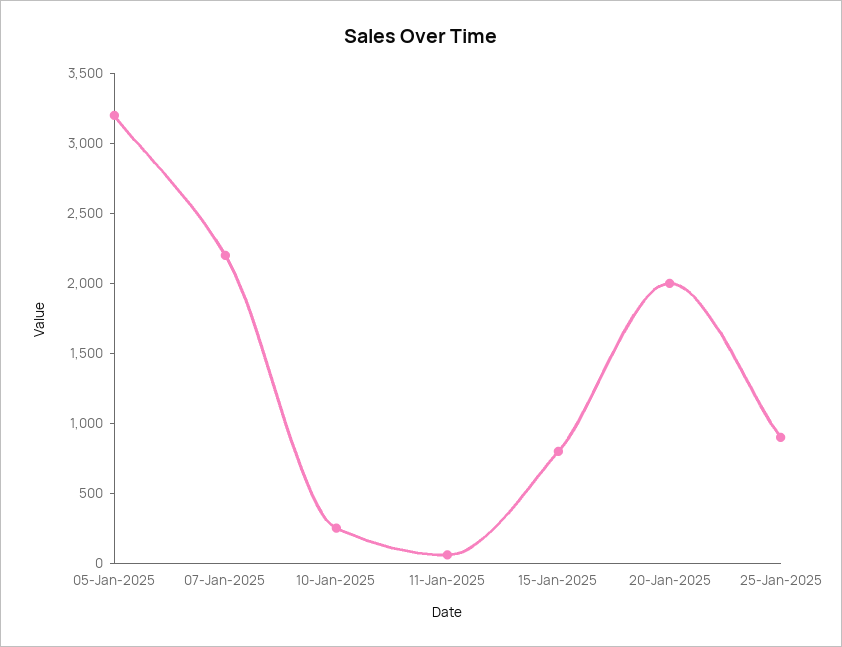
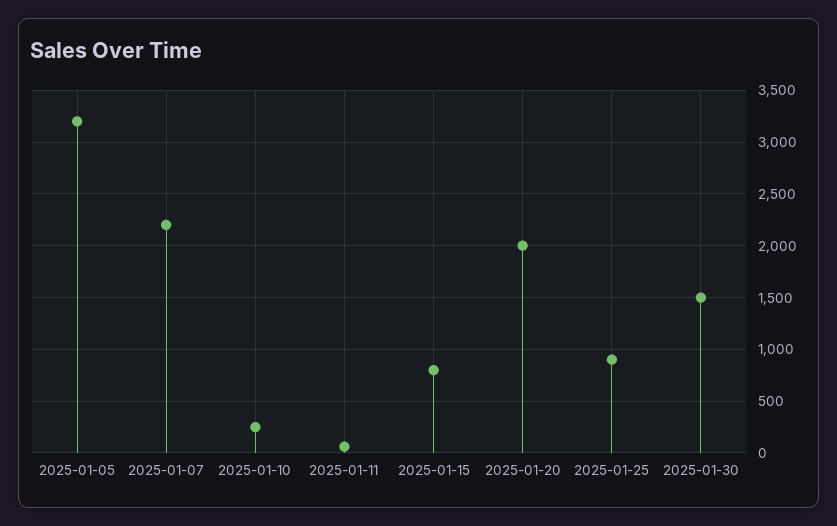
2025-01-30: none -> 1500

